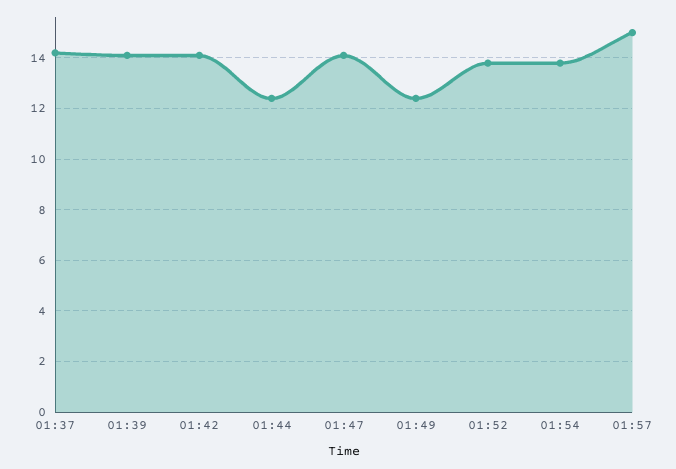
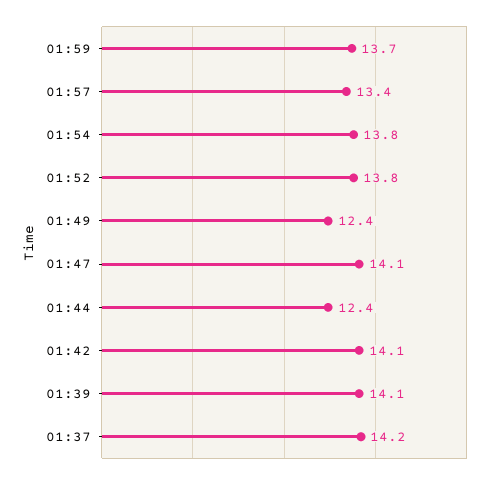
01:57: 15 -> 13.4
01:59: none -> 13.7

